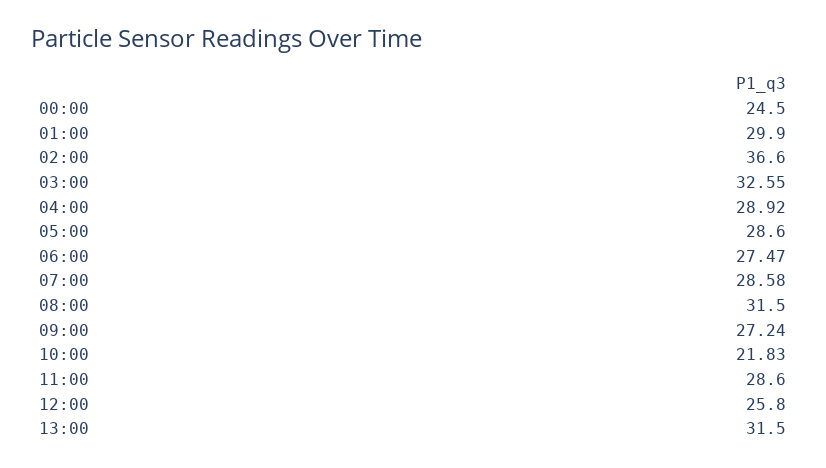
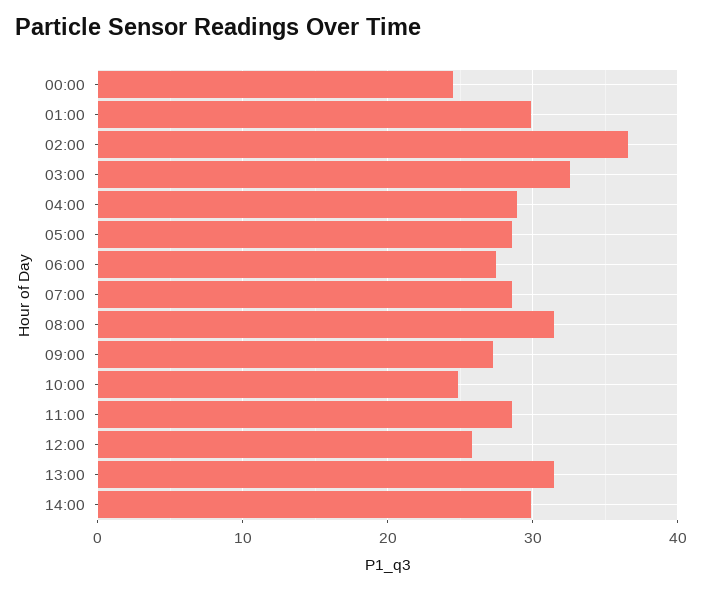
10:00: 21.83 -> 25
14:00: none -> 30

